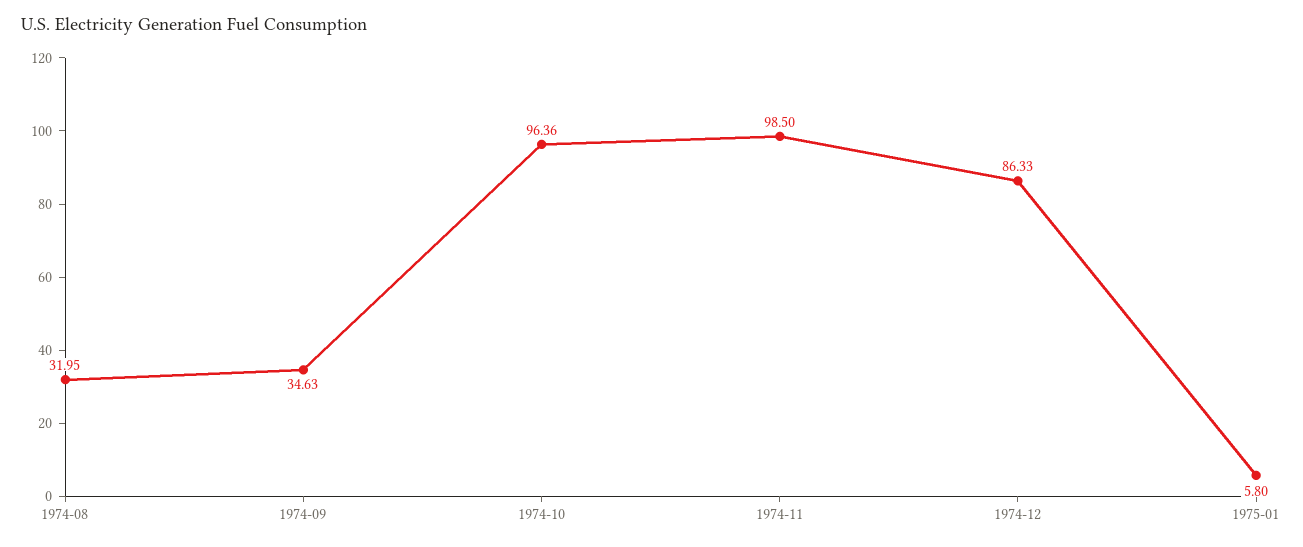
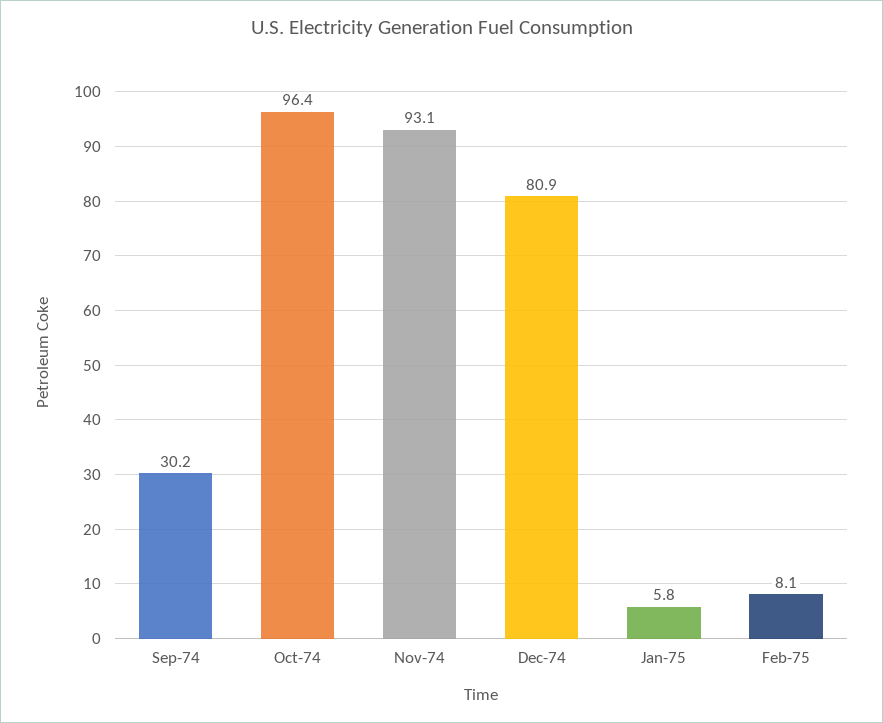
1974-08: 31.95 -> none
1974-09: 34.63 -> 30.2
1974-11: 98.5 -> 93.1
1974-12: 86.33 -> 80.9
Feb-75: none -> 8.1

